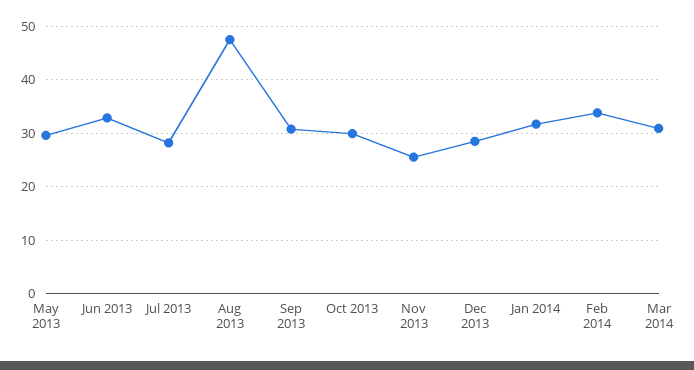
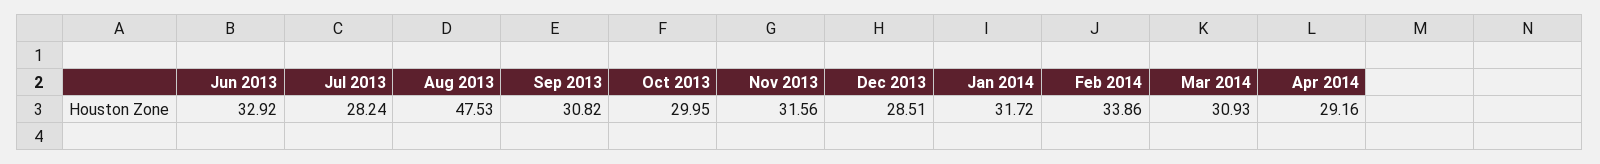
May 2013: 30 -> none
Nov 2013: 26 -> 31.56
Apr 2014: none -> 29.16

